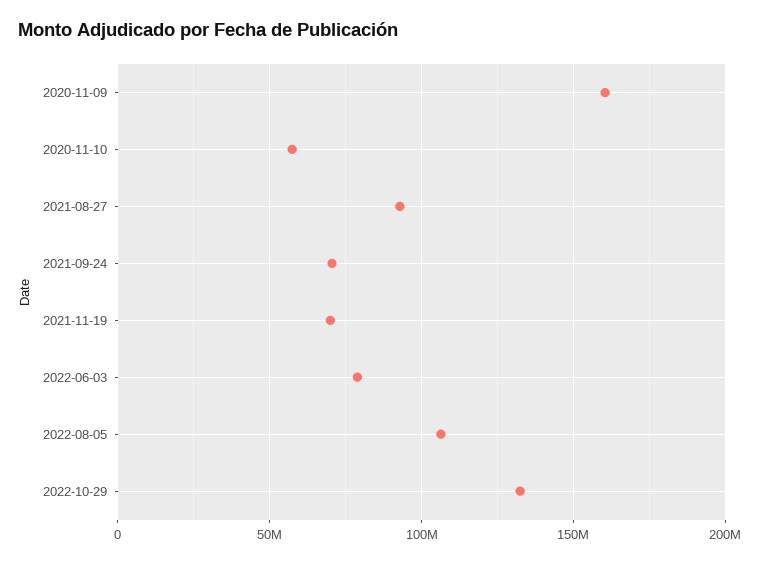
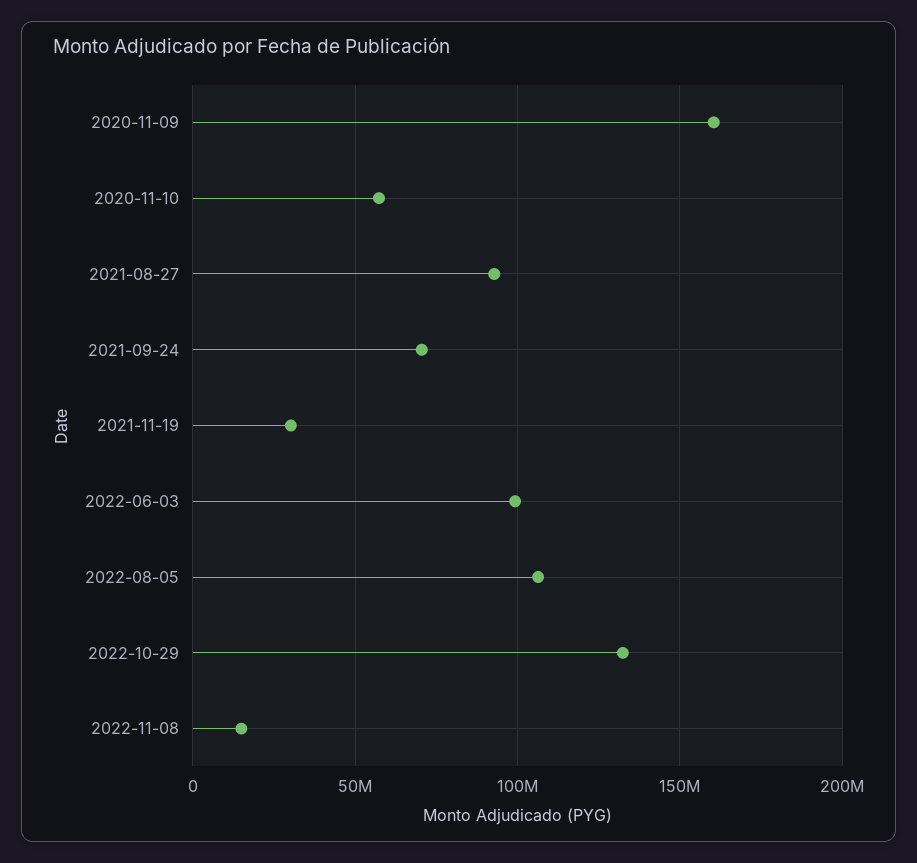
2021-11-19: 70000000 -> 30000000
2022-06-03: 80000000 -> 100000000
2022-11-08: none -> 15000000

